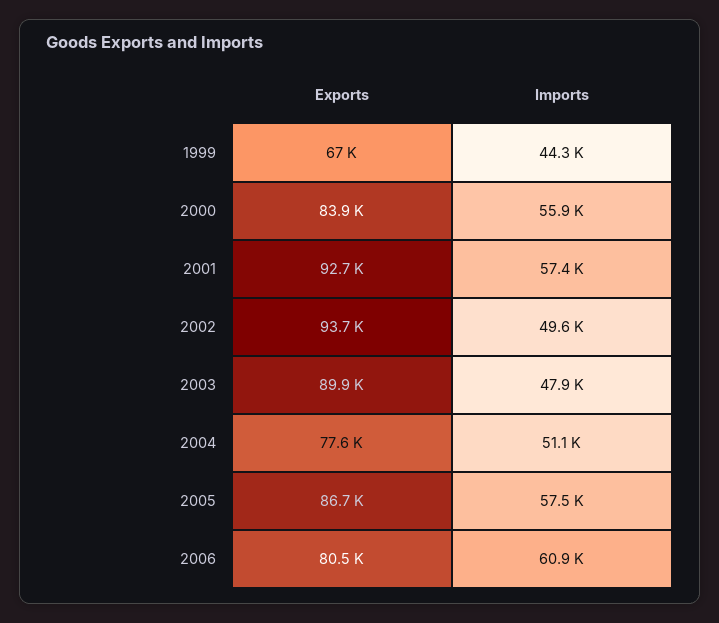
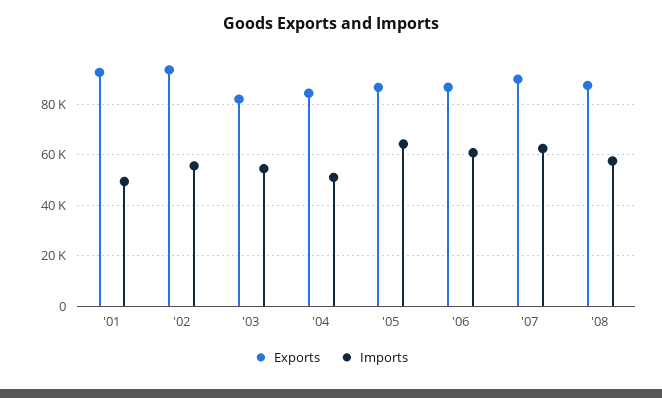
Exports, 1999: 67000 -> none
Imports, 1999: 44300 -> none
Exports, 2000: 83900 -> none
Imports, 2000: 55900 -> none
Imports, 2001: 57400 -> 50000
Imports, 2002: 49600 -> 55000
Exports, 2003: 89900 -> 82500
Imports, 2003: 47900 -> 55000
Exports, 2004: 77600 -> 85000
Imports, 2005: 57500 -> 65000
Exports, 2006: 80500 -> 87500
Exports, '07: none -> 90000
Imports, '07: none -> 62500
Exports, '08: none -> 87500
Imports, '08: none -> 57500

